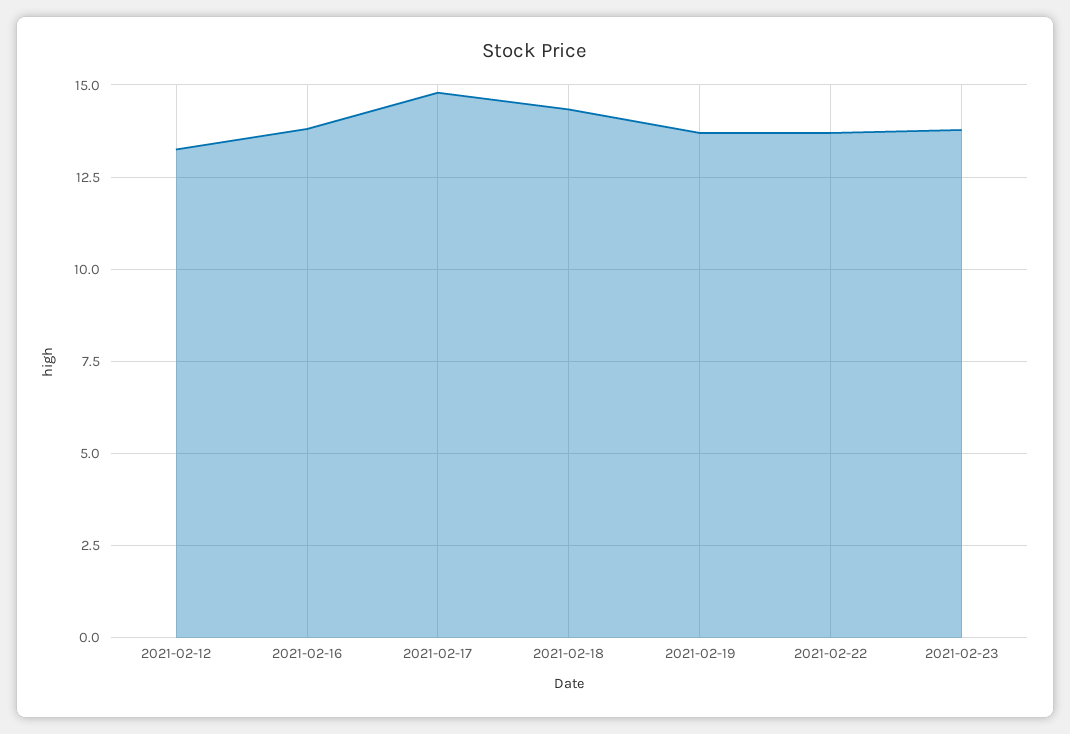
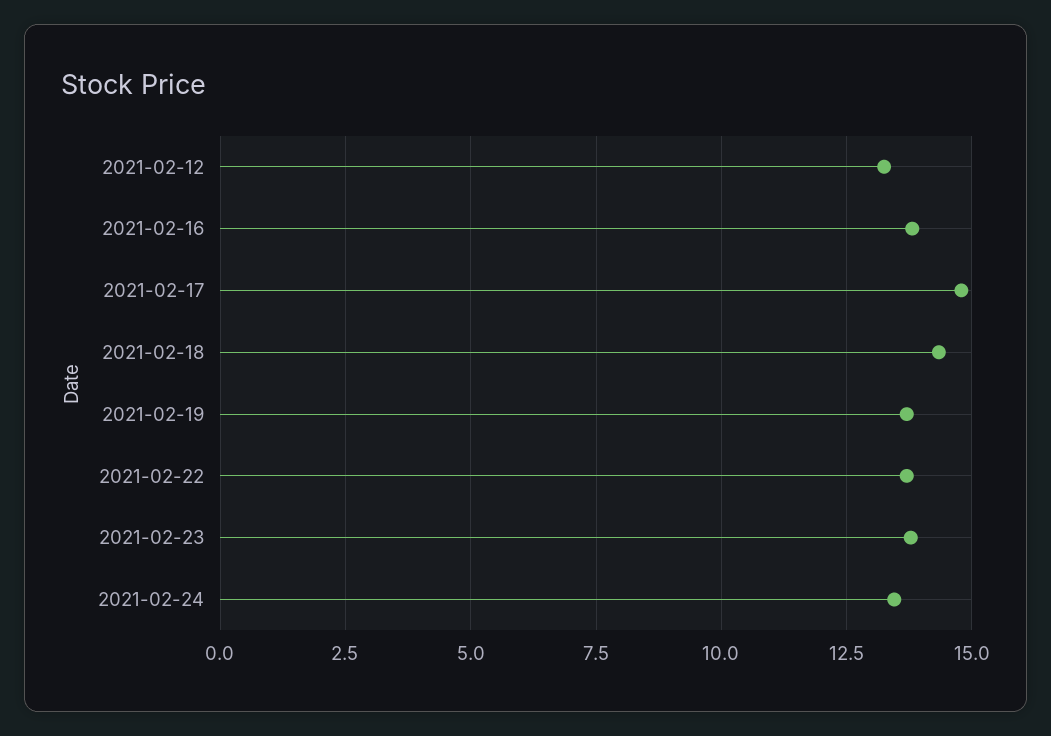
2021-02-24: none -> 13.5

